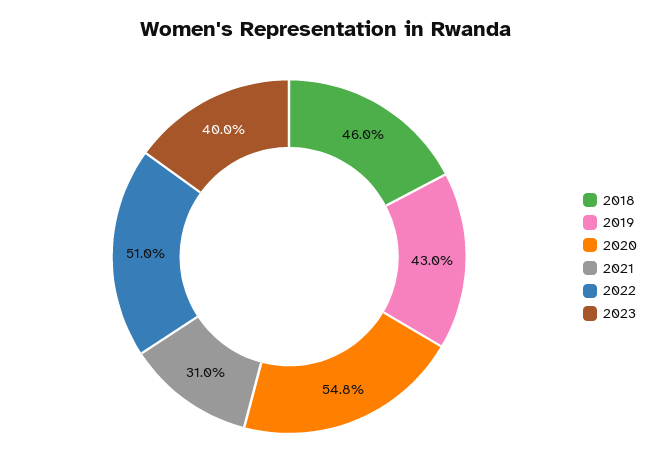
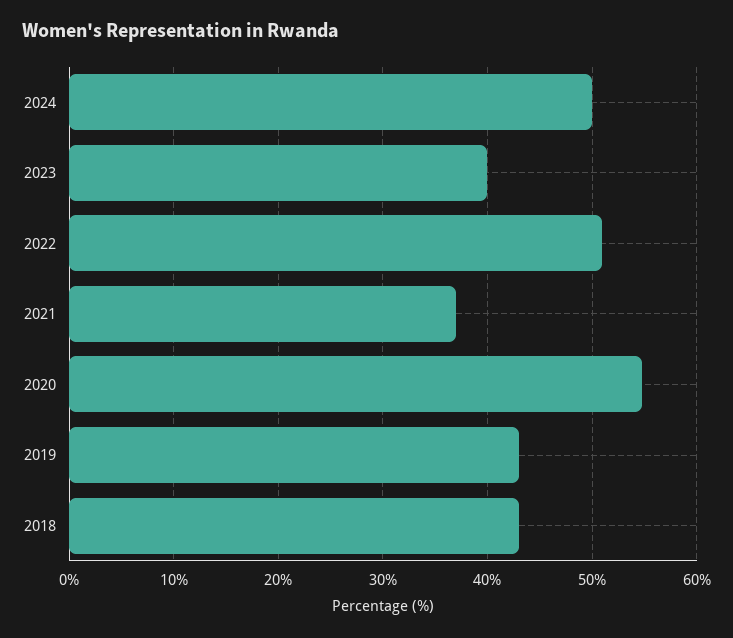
2018: 46 -> 43
2021: 31 -> 37
2024: none -> 50

